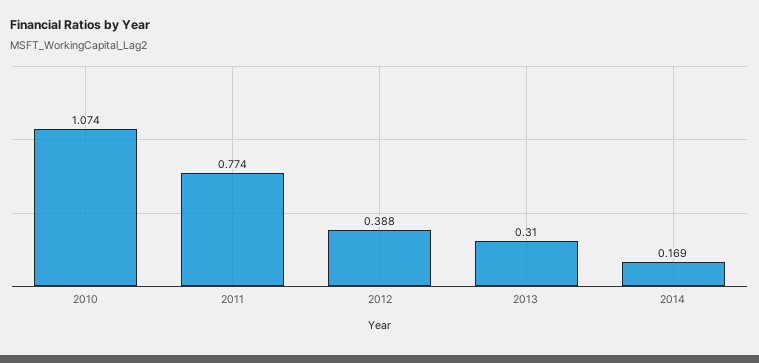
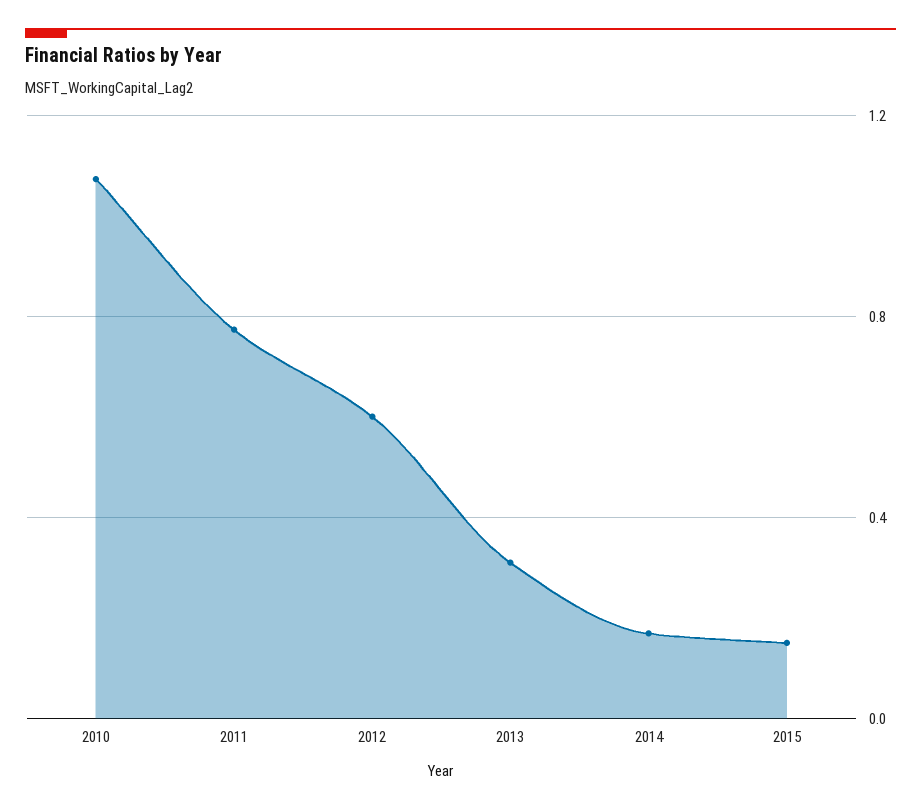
2012: 0.388 -> 0.6
2015: none -> 0.15

